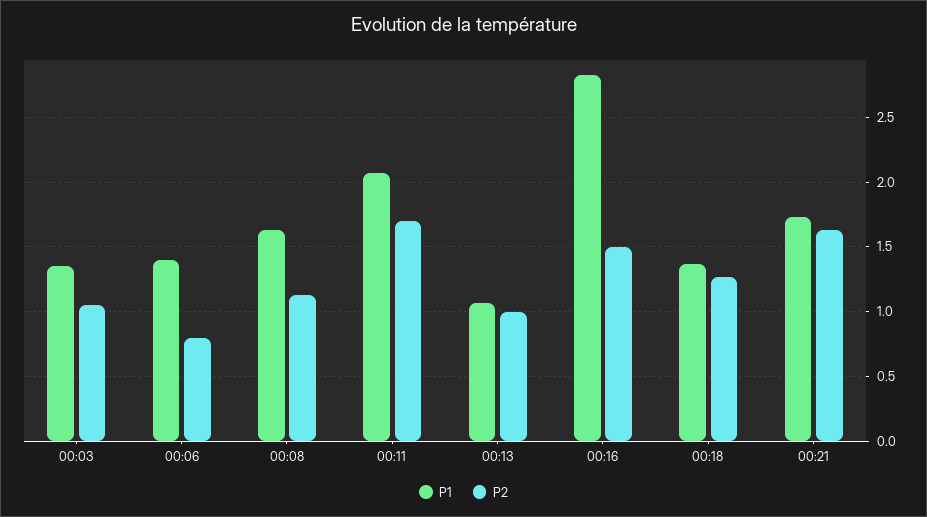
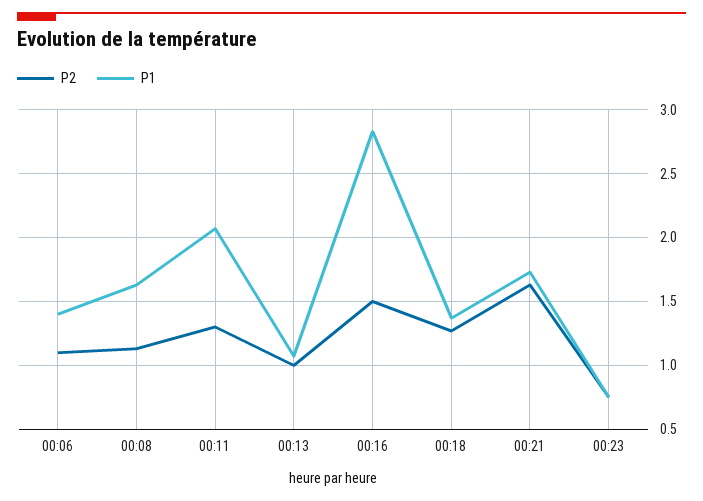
P1, 00:03: 1.35 -> none
P2, 00:03: 1.05 -> none
P2, 00:06: 0.8 -> 1.1
P2, 00:11: 1.7 -> 1.3
P2, 00:23: none -> 0.75
P1, 00:23: none -> 0.75

